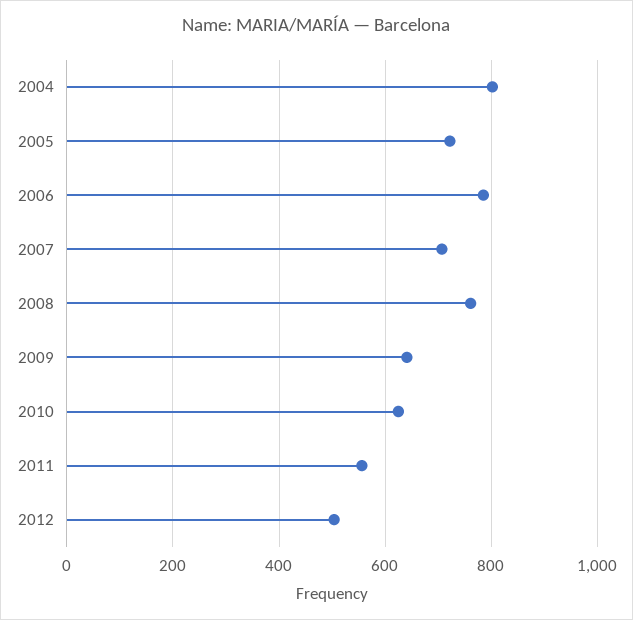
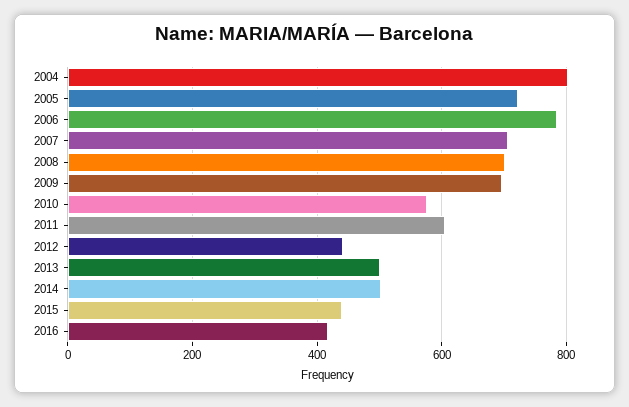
2008: 760 -> 700
2009: 640 -> 700
2010: 620 -> 580
2011: 560 -> 600
2012: 500 -> 440
2013: none -> 500
2014: none -> 500
2015: none -> 440
2016: none -> 420

